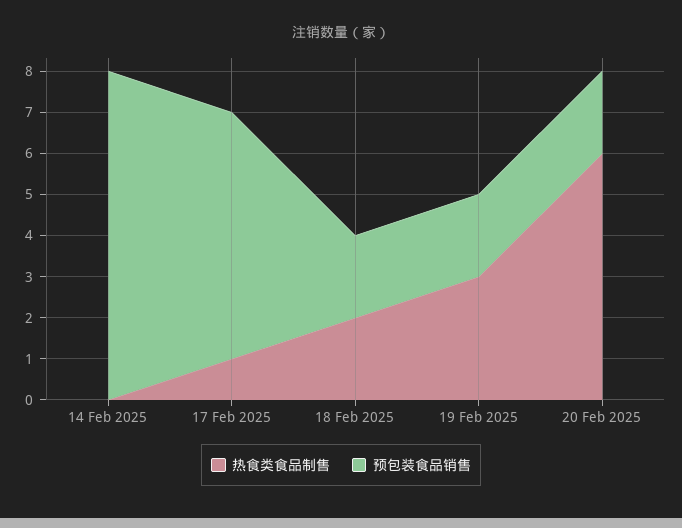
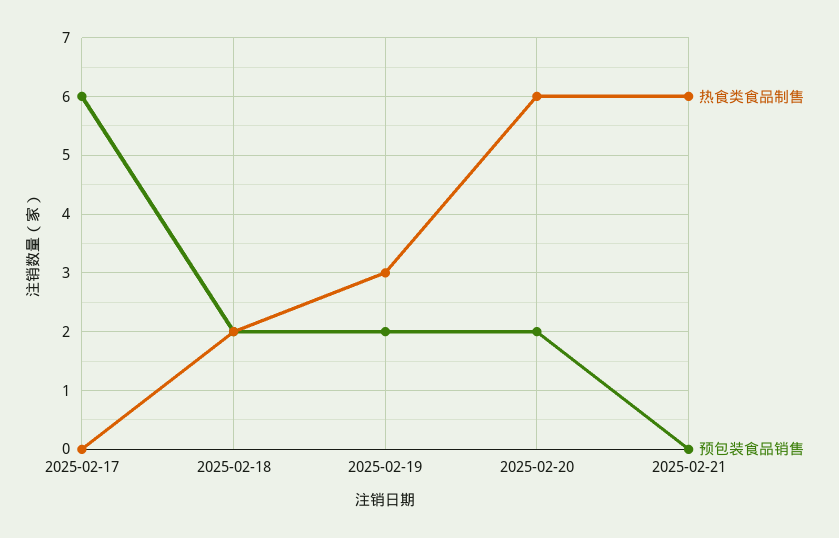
热食类食品制售, 14 Feb 2025: 0 -> none
预包装食品销售, 14 Feb 2025: 8 -> none
热食类食品制售, 17 Feb 2025: 1 -> 0
热食类食品制售, 2025-02-21: none -> 6
预包装食品销售, 2025-02-21: none -> 0

